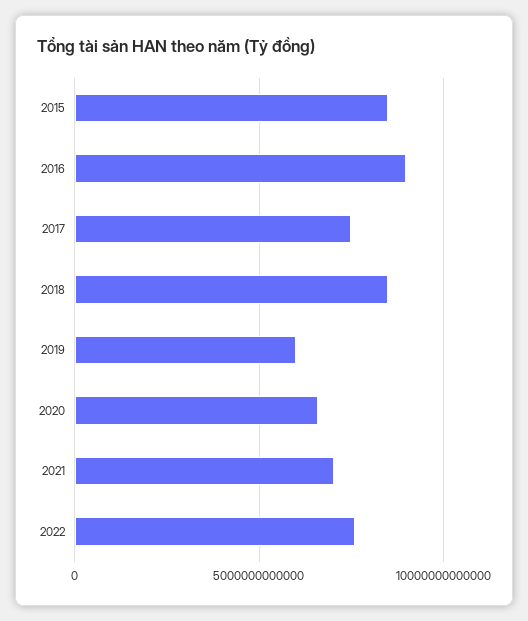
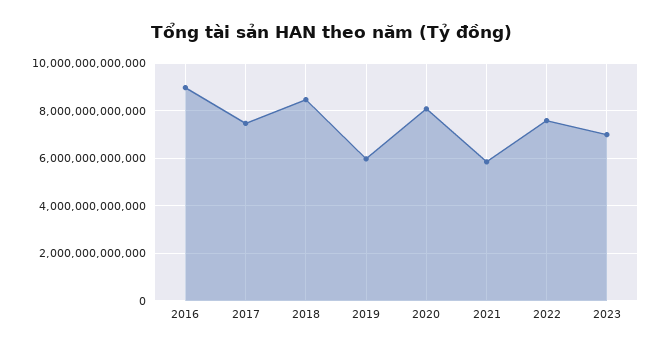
2015: 8500000000000 -> none
2020: 6500000000000 -> 8000000000000
2021: 7000000000000 -> 6000000000000
2023: none -> 7000000000000

